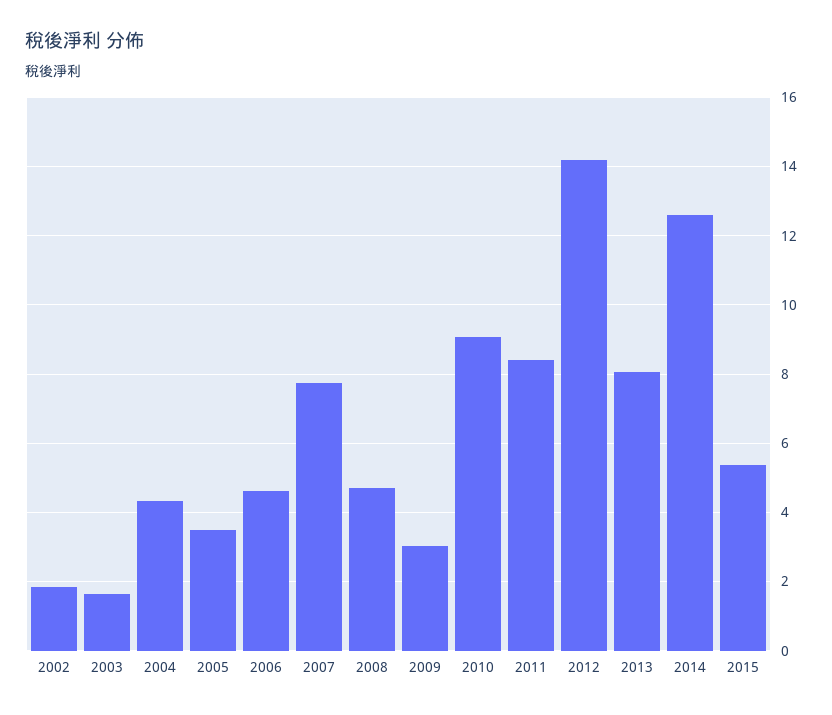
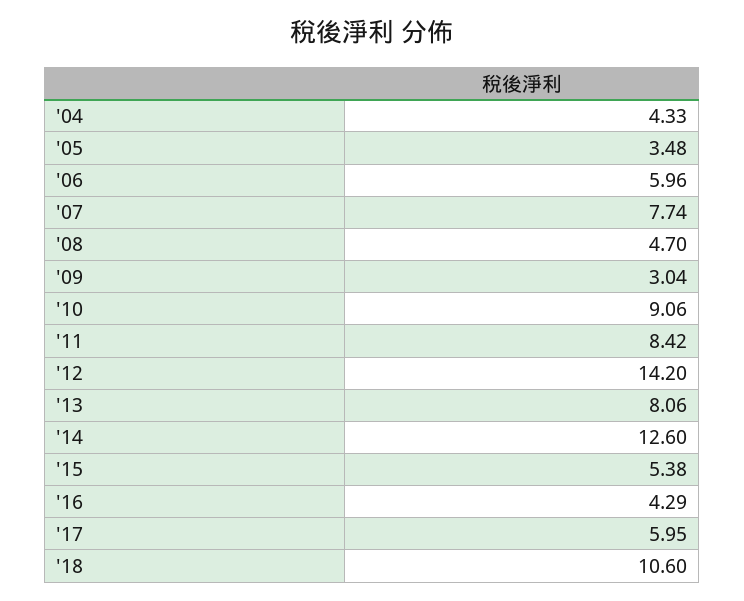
2002: 1.8 -> none
2003: 1.6 -> none
2006: 4.6 -> 5.96
'16: none -> 4.29
'17: none -> 5.95
'18: none -> 10.6

